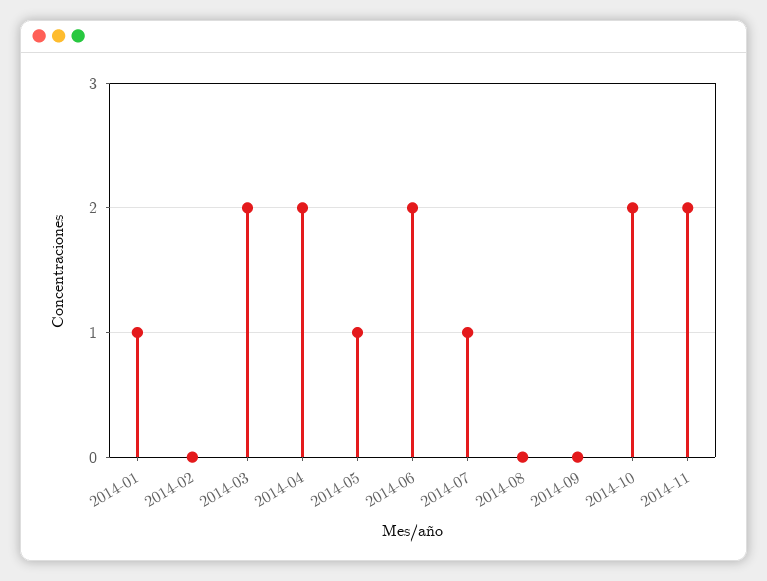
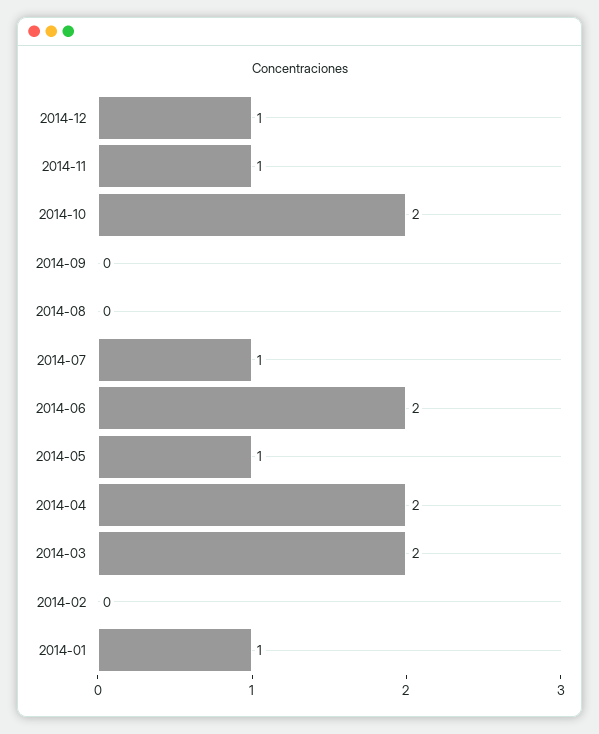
2014-11: 2 -> 1
2014-12: none -> 1

